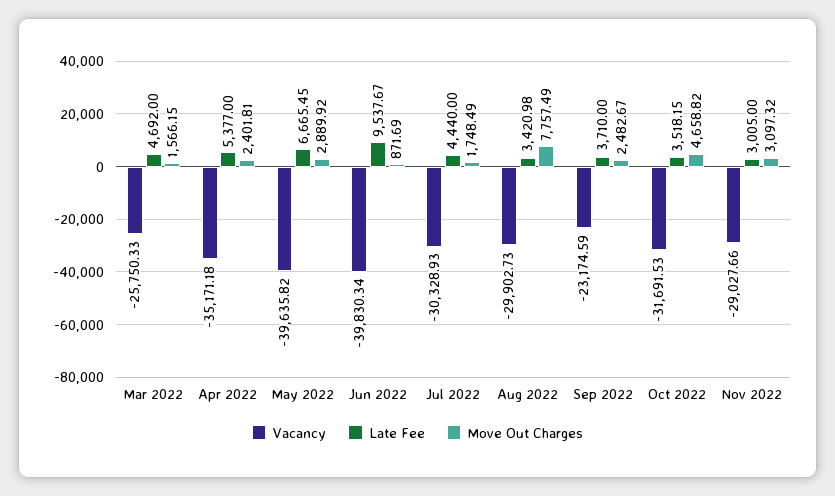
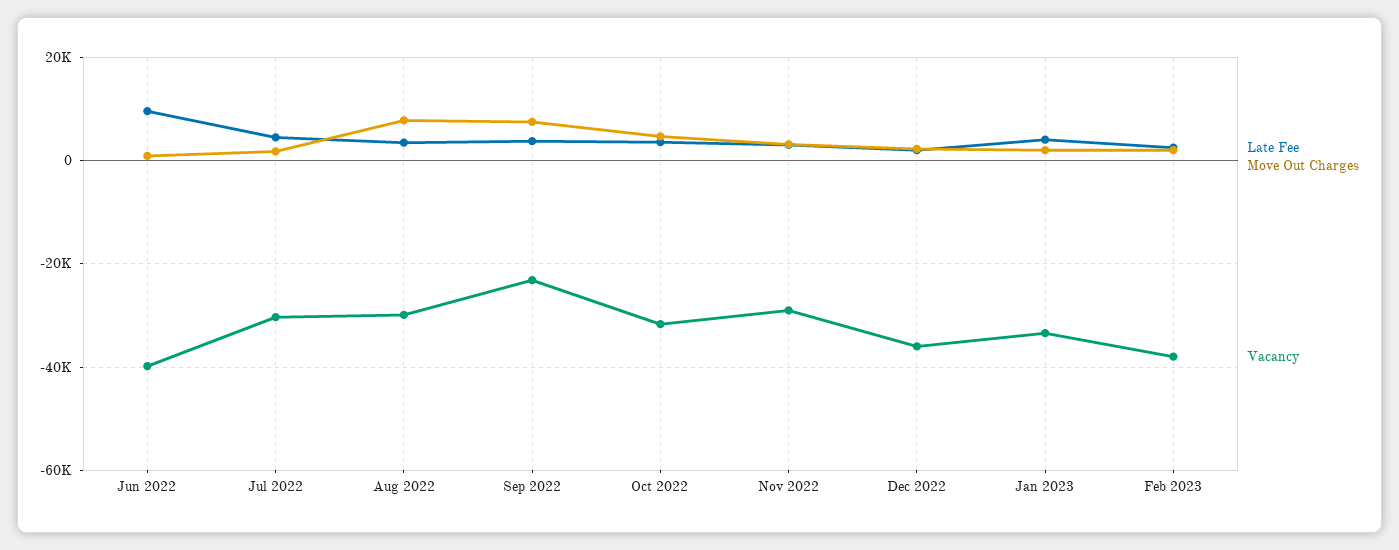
Vacancy, Mar 2022: -25750.33 -> none
Late Fee, Mar 2022: 4692 -> none
Move Out Charges, Mar 2022: 1566.15 -> none
Vacancy, Apr 2022: -35171.18 -> none
Late Fee, Apr 2022: 5377 -> none
Move Out Charges, Apr 2022: 2401.81 -> none
Vacancy, May 2022: -39635.82 -> none
Late Fee, May 2022: 6665.45 -> none
Move Out Charges, May 2022: 2889.92 -> none
Move Out Charges, Sep 2022: 2482.67 -> 8000
Late Fee, Dec 2022: none -> 2000
Move Out Charges, Dec 2022: none -> 2000
Vacancy, Dec 2022: none -> -36000
Late Fee, Jan 2023: none -> 4000
Move Out Charges, Jan 2023: none -> 2000
Vacancy, Jan 2023: none -> -34000
Late Fee, Feb 2023: none -> 2000
Move Out Charges, Feb 2023: none -> 2000
Vacancy, Feb 2023: none -> -38000

